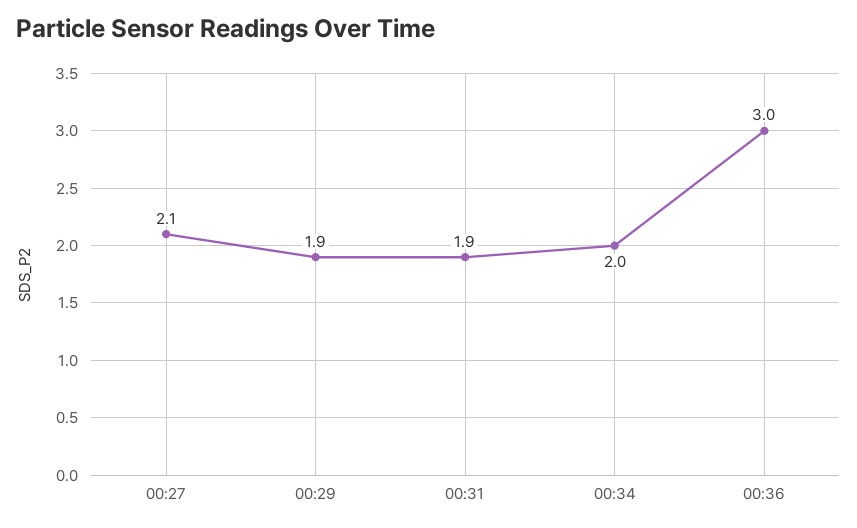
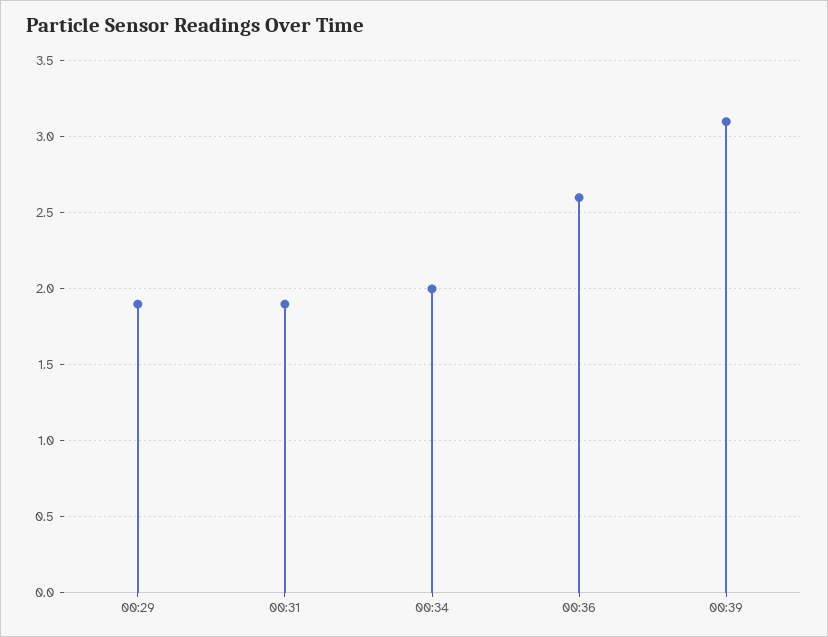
00:27: 2.1 -> none
00:36: 3 -> 2.6
00:39: none -> 3.1

